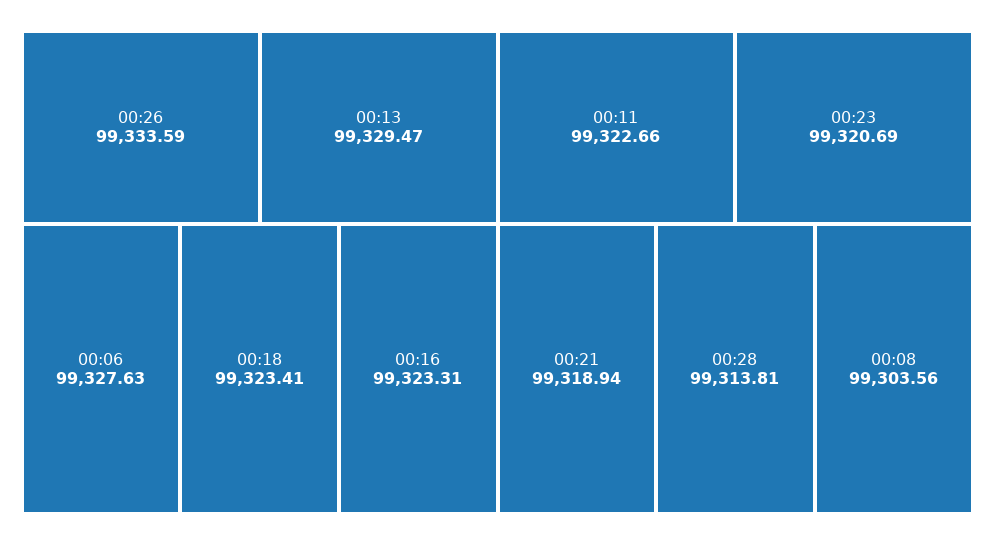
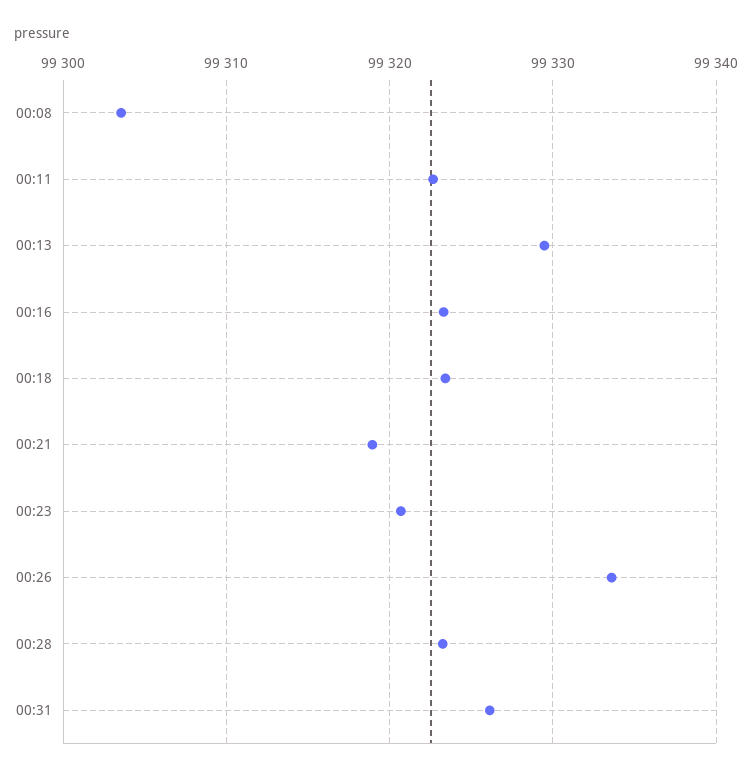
00:06: 99327.63 -> none
00:28: 99313.81 -> 99323
00:31: none -> 99326

